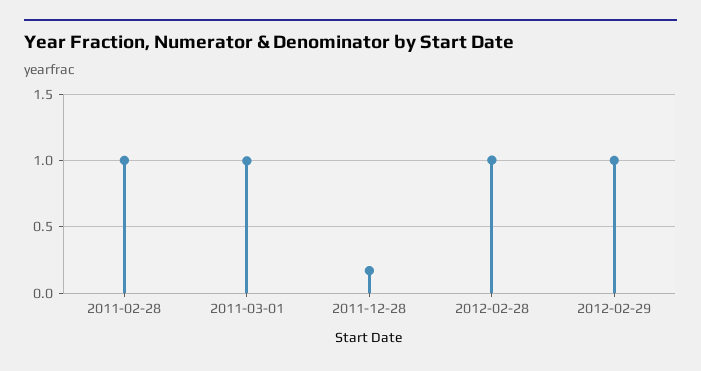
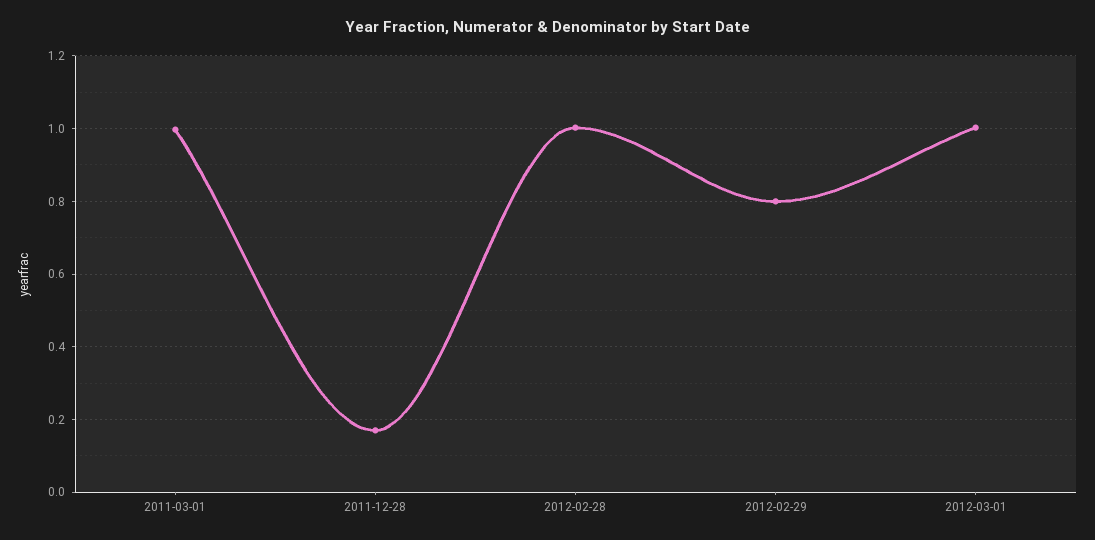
2011-02-28: 1 -> none
2012-02-29: 1 -> 0.8
2012-03-01: none -> 1

